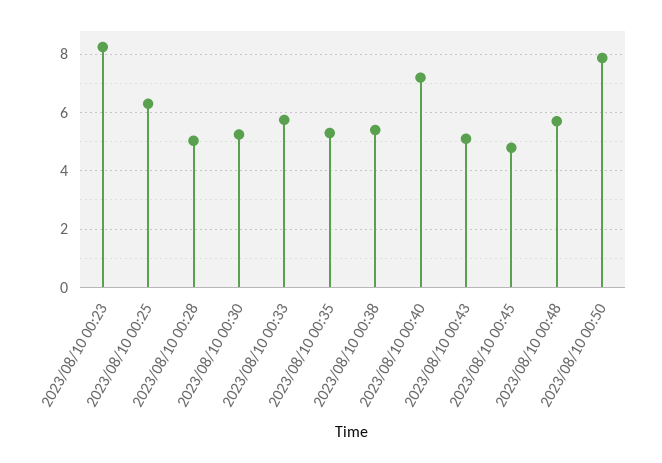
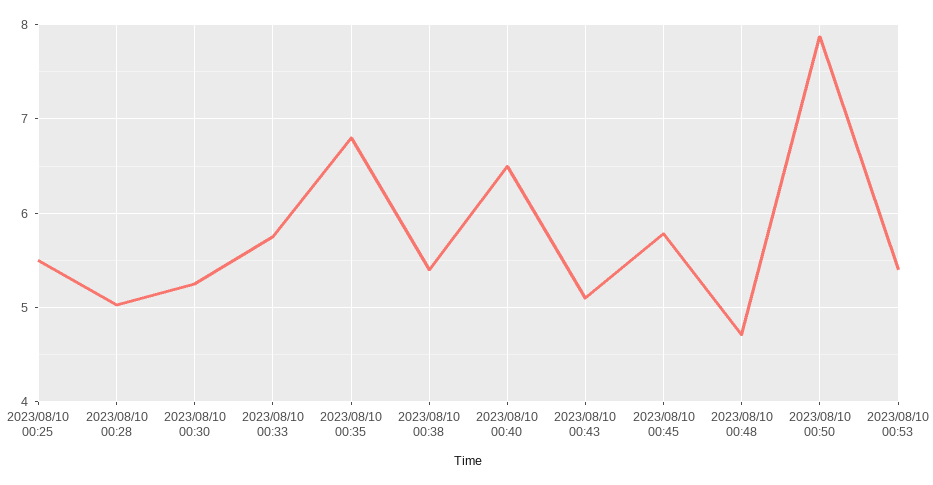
2023/08/10 00:23: 8.25 -> none
2023/08/10 00:25: 6.25 -> 5.5
2023/08/10 00:35: 5.25 -> 6.8
2023/08/10 00:40: 7.25 -> 6.5
2023/08/10 00:45: 4.75 -> 5.8
2023/08/10 00:48: 5.75 -> 4.7
2023/08/10 00:53: none -> 5.4

